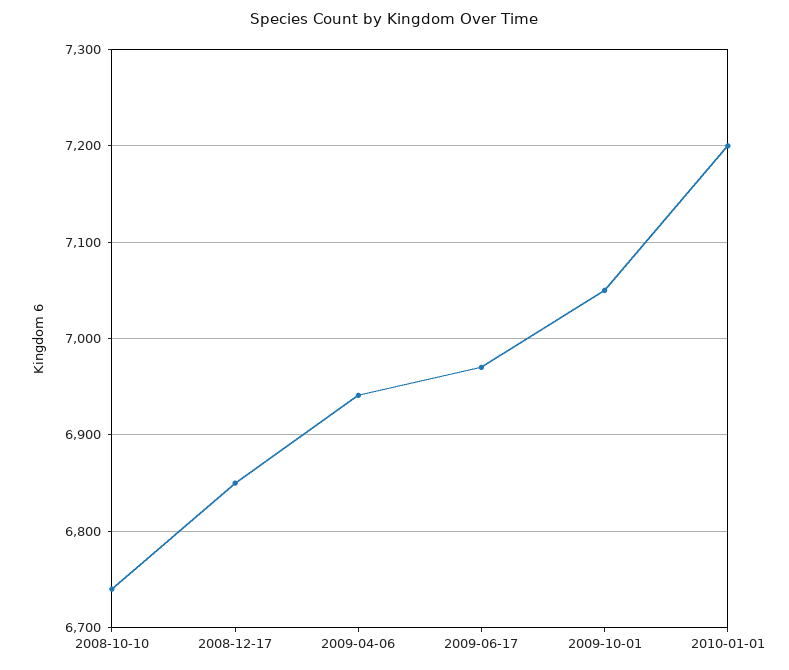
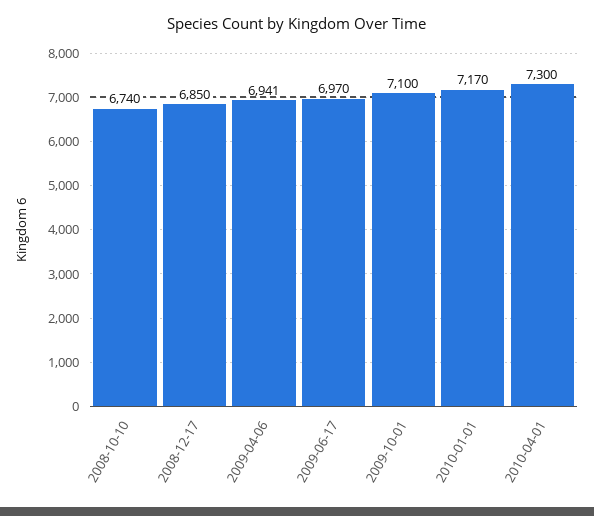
2009-10-01: 7050 -> 7100
2010-01-01: 7200 -> 7170
2010-04-01: none -> 7300

